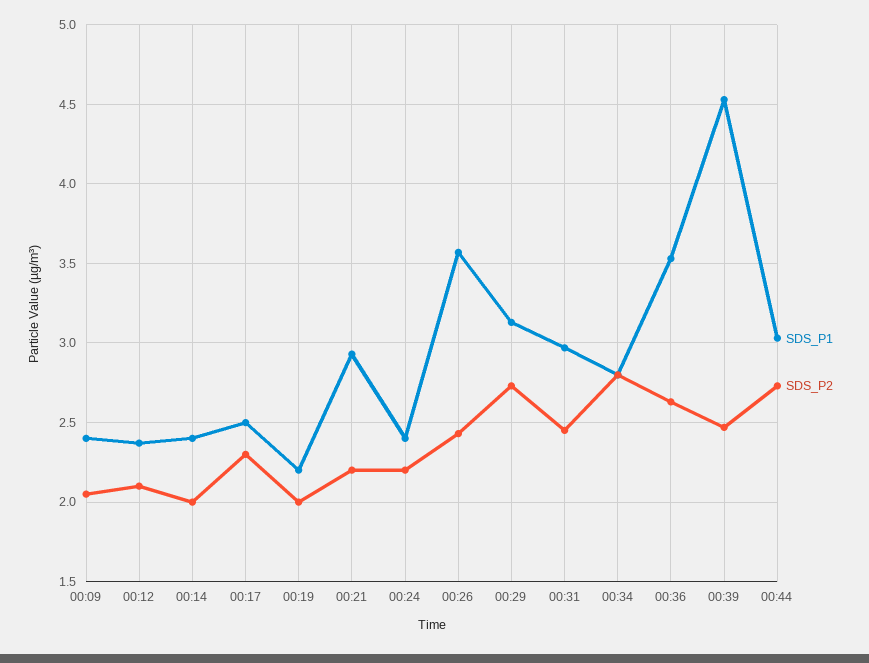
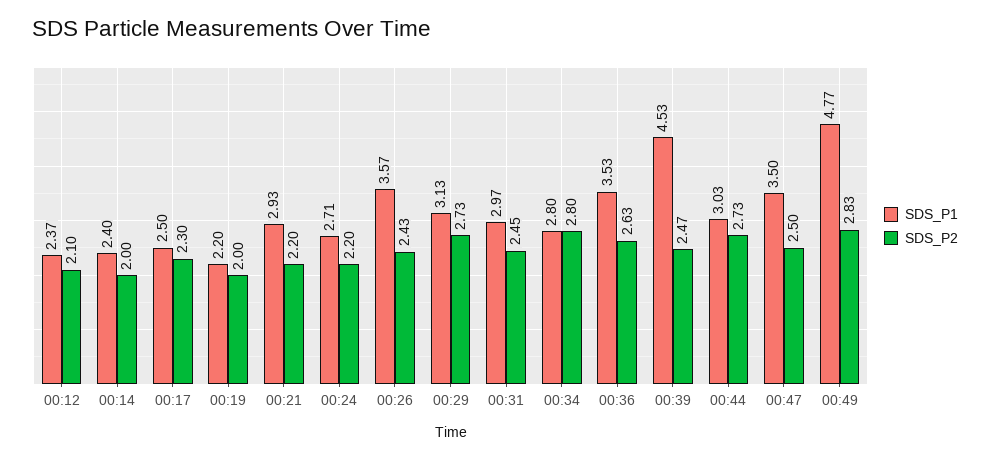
SDS_P1, 00:09: 2.4 -> none
SDS_P2, 00:09: 2.05 -> none
SDS_P1, 00:24: 2.4 -> 2.71
SDS_P1, 00:47: none -> 3.5
SDS_P2, 00:47: none -> 2.5
SDS_P1, 00:49: none -> 4.77
SDS_P2, 00:49: none -> 2.83

